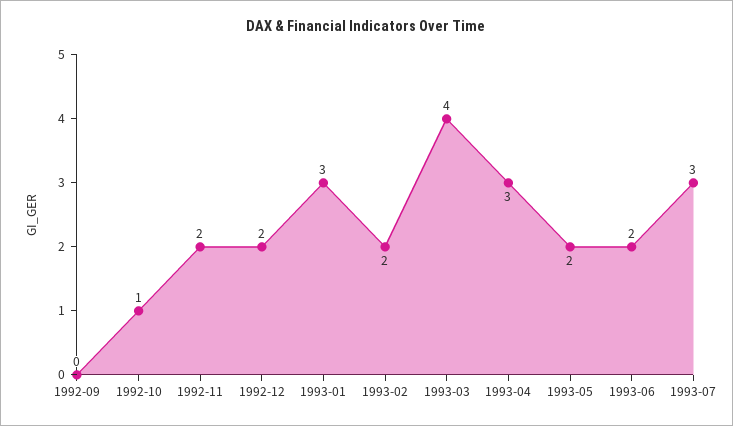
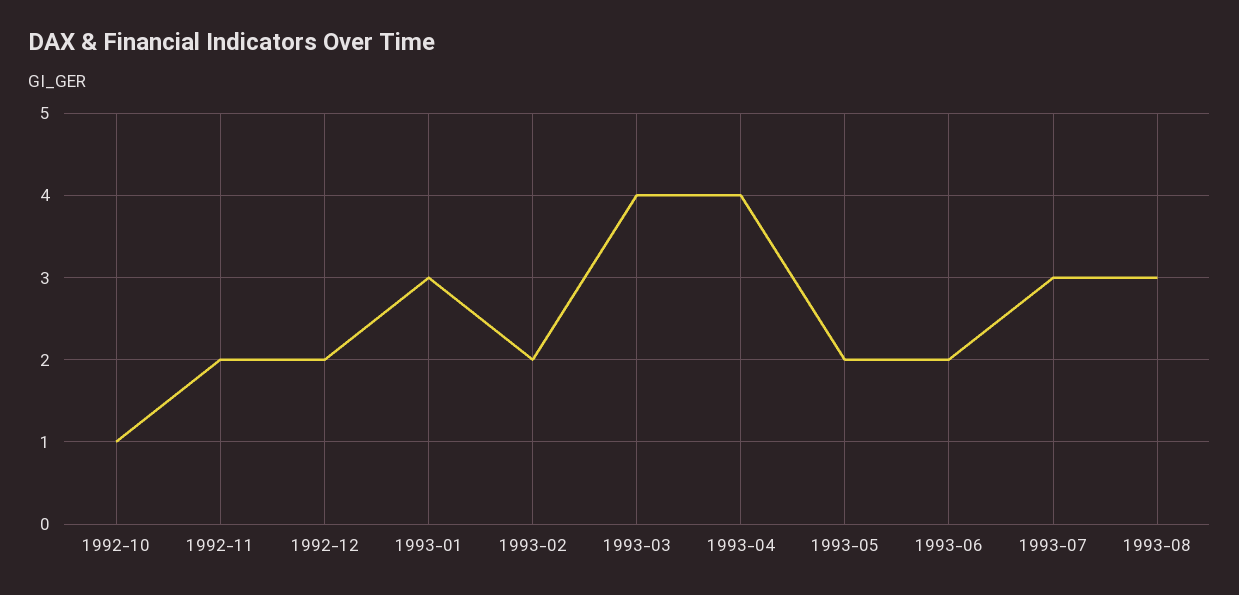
1992-09: 0 -> none
1993-04: 3 -> 4
1993-08: none -> 3

